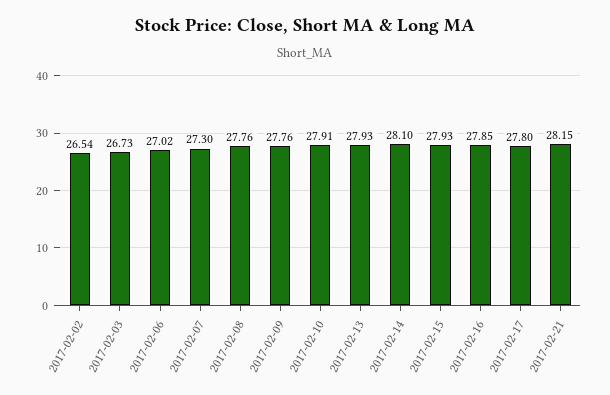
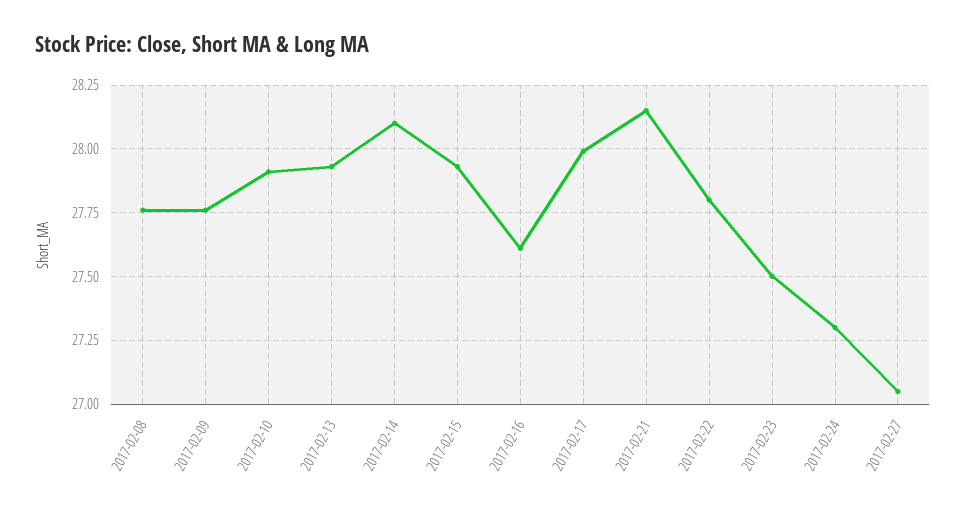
2017-02-02: 26.54 -> none
2017-02-03: 26.73 -> none
2017-02-06: 27.02 -> none
2017-02-07: 27.3 -> none
2017-02-16: 27.85 -> 27.6
2017-02-17: 27.8 -> 28
2017-02-22: none -> 27.8
2017-02-23: none -> 27.5
2017-02-24: none -> 27.3
2017-02-27: none -> 27.05

